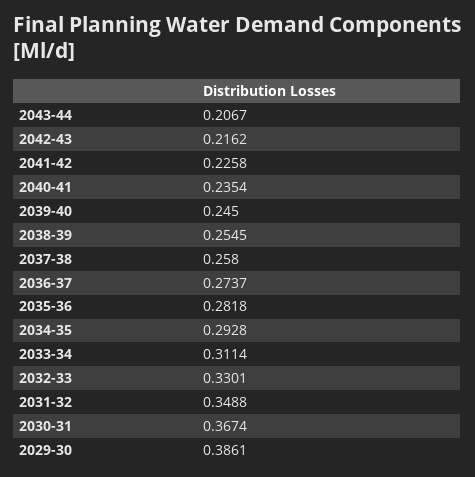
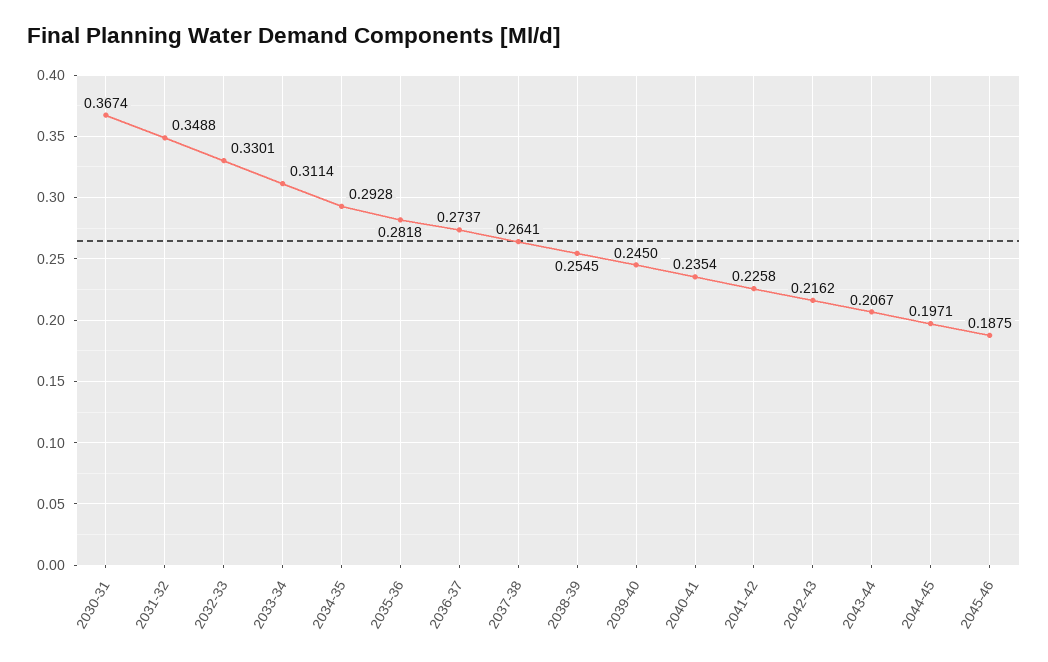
2037-38: 0.258 -> 0.2641
2029-30: 0.3861 -> none
2044-45: none -> 0.1971
2045-46: none -> 0.1875

